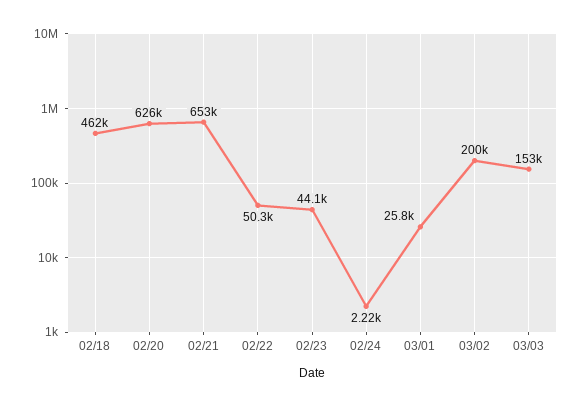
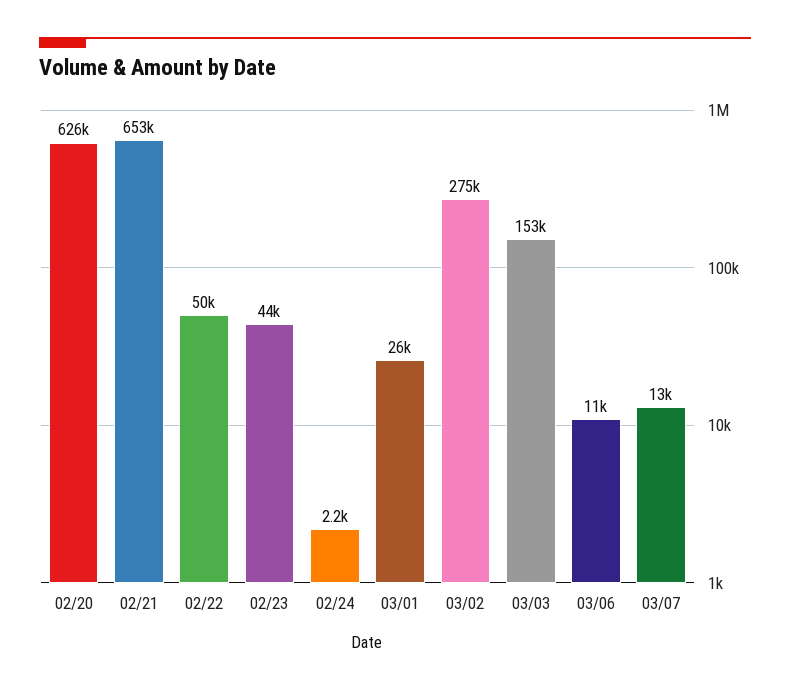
02/18: 462000 -> none
03/02: 200000 -> 275000
03/06: none -> 11000
03/07: none -> 13000

